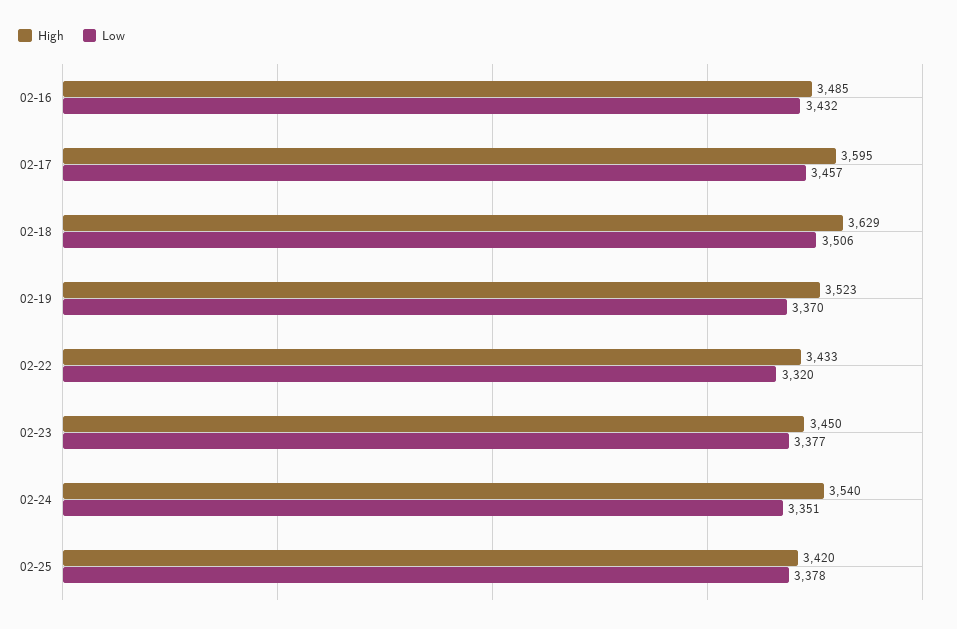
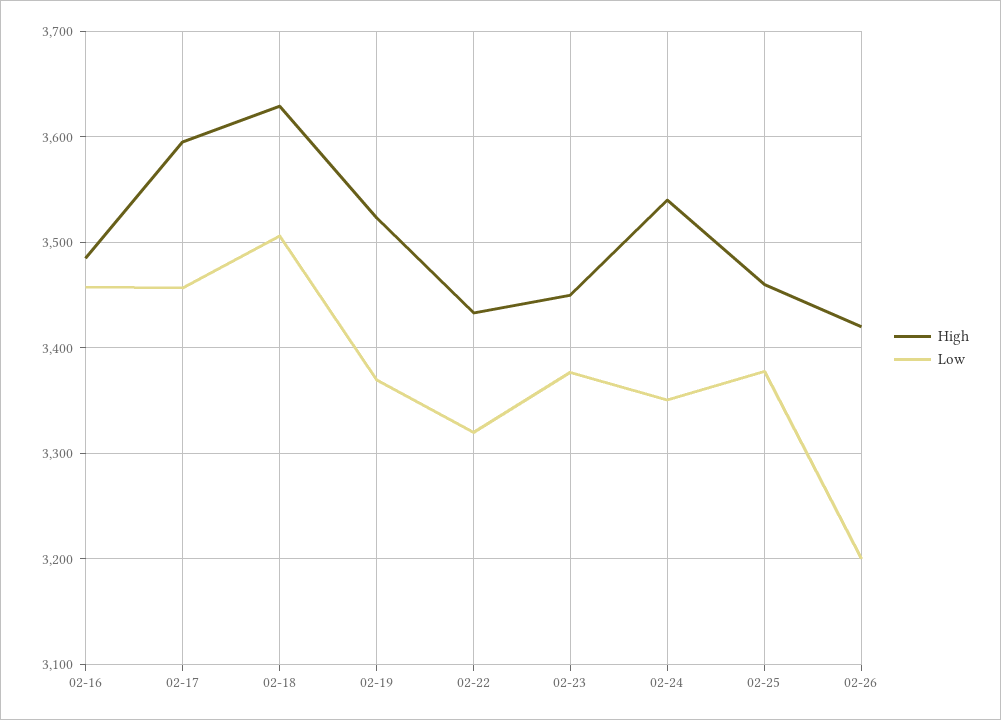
Low, 02-16: 3432 -> 3460
High, 02-25: 3420 -> 3460
High, 02-26: none -> 3420
Low, 02-26: none -> 3200

